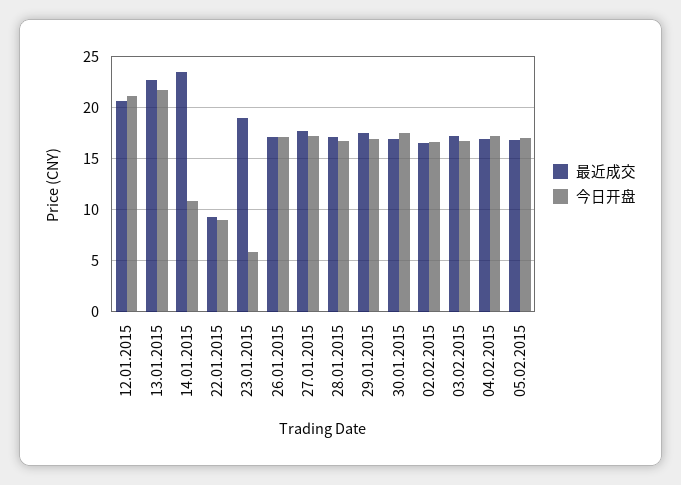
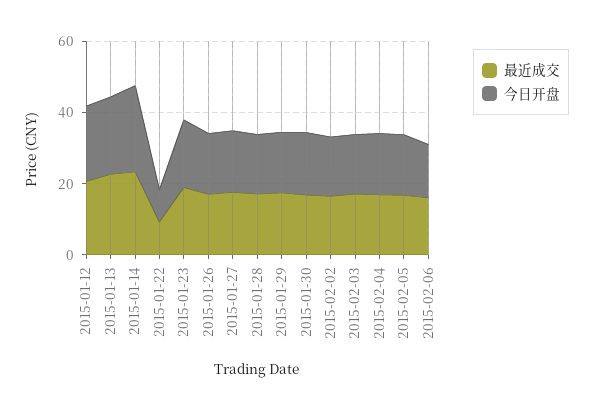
今日开盘, 14.01.2015: 11 -> 25
今日开盘, 23.01.2015: 6 -> 20
最近成交, 2015-02-06: none -> 15
今日开盘, 2015-02-06: none -> 15

